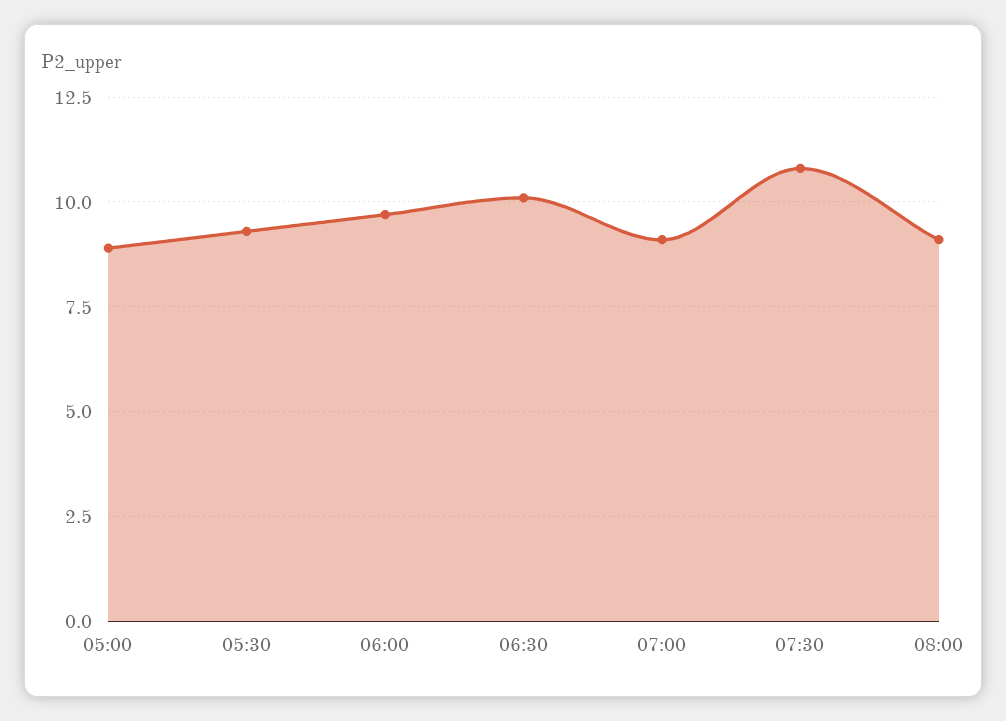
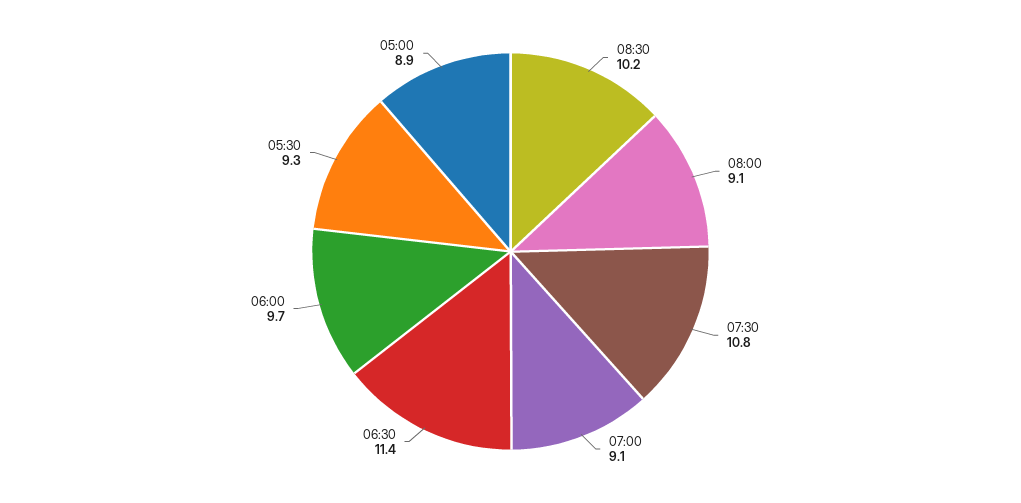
06:30: 10 -> 11.4
08:30: none -> 10.2

